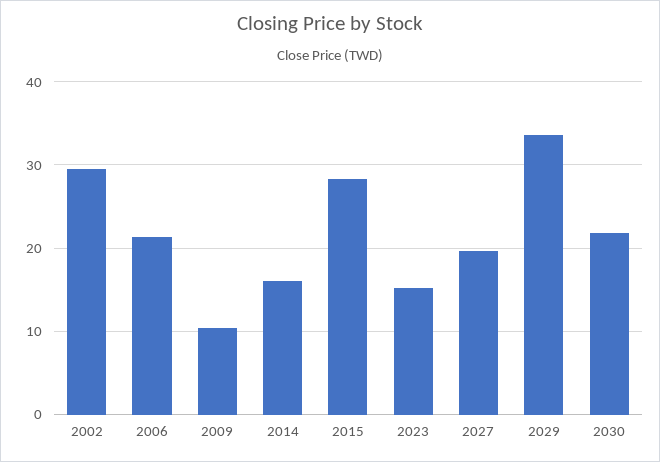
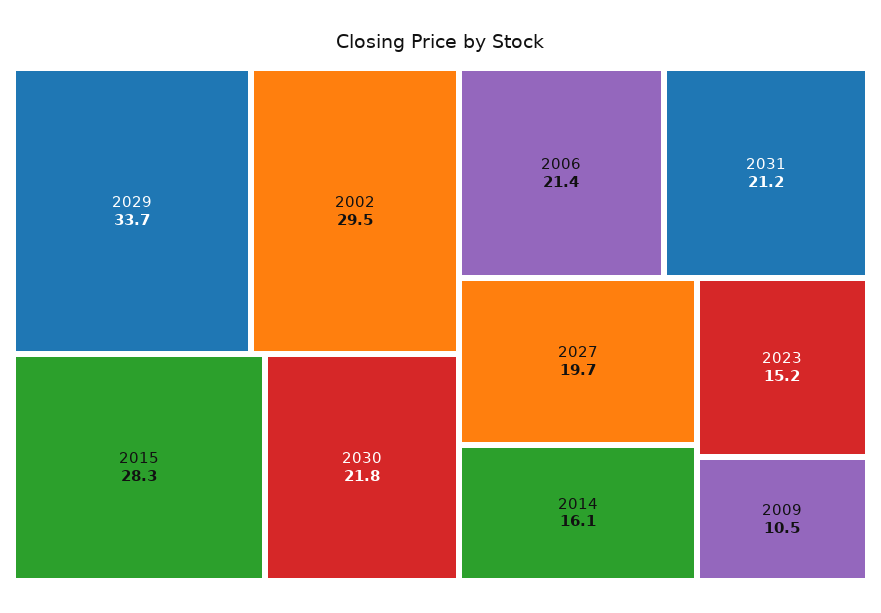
2031: none -> 21.2

